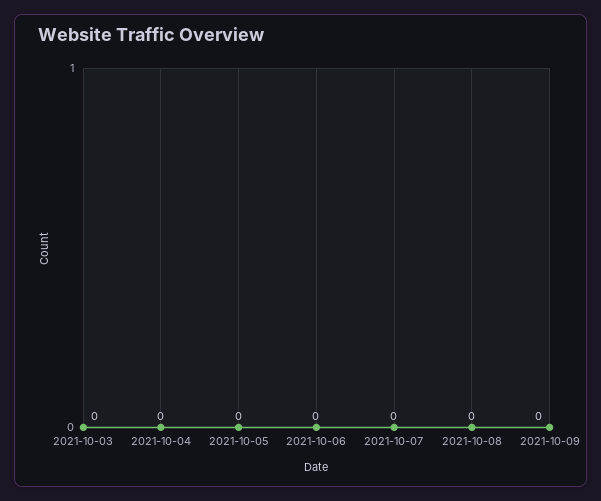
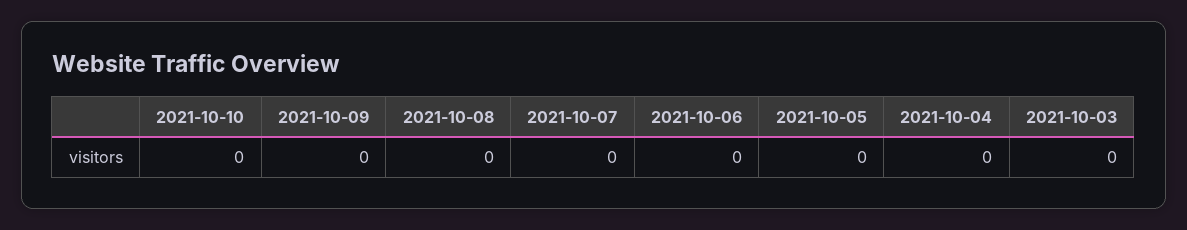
2021-10-10: none -> 0

